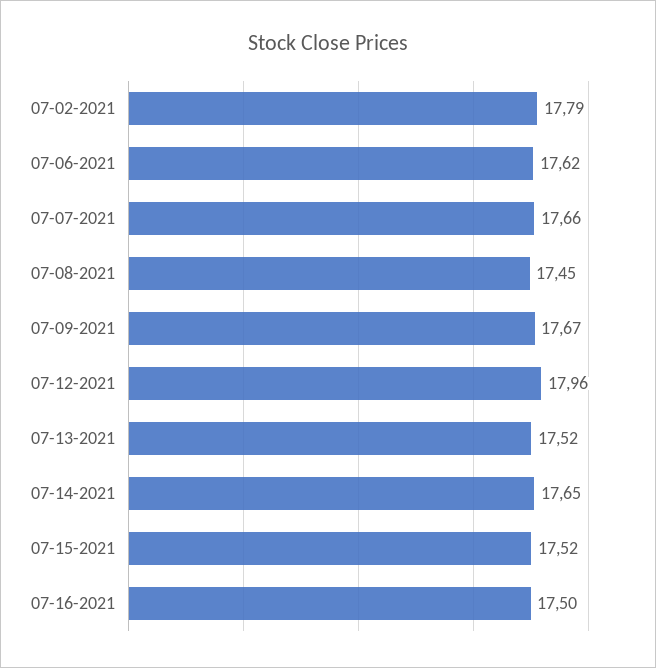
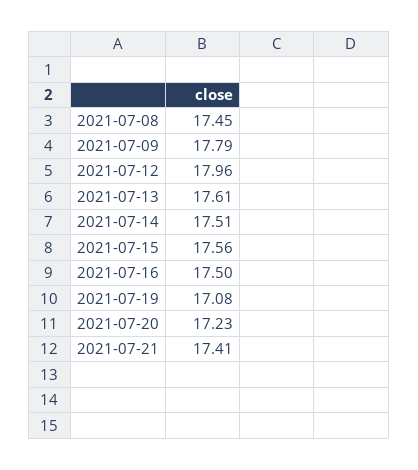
07-02-2021: 17.79 -> none
07-06-2021: 17.62 -> none
07-07-2021: 17.66 -> none
07-09-2021: 17.67 -> 17.79
07-13-2021: 17.52 -> 17.61
07-14-2021: 17.65 -> 17.51
07-15-2021: 17.52 -> 17.56
2021-07-19: none -> 17.08
2021-07-20: none -> 17.23
2021-07-21: none -> 17.41

